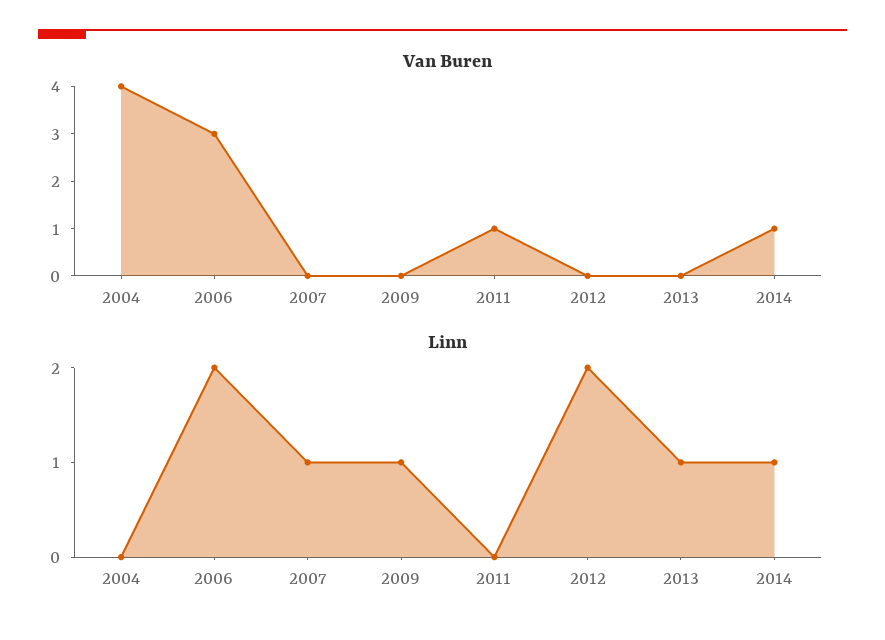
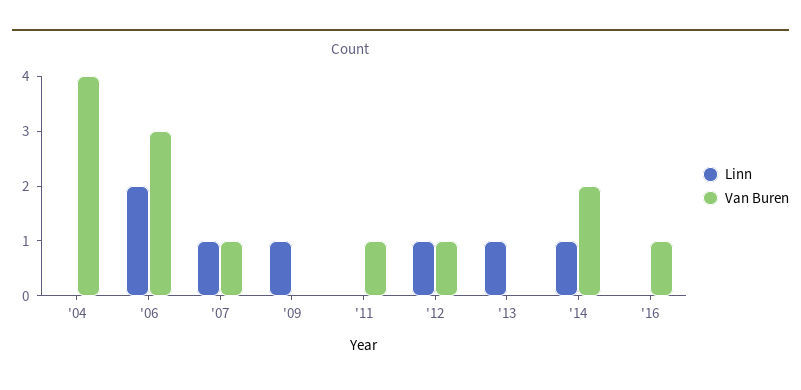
Van Buren, 2007: 0 -> 1
Van Buren, 2012: 0 -> 1
Van Buren, 2014: 1 -> 2
Linn, 2012: 2 -> 1
Linn, '16: none -> 0
Van Buren, '16: none -> 1

